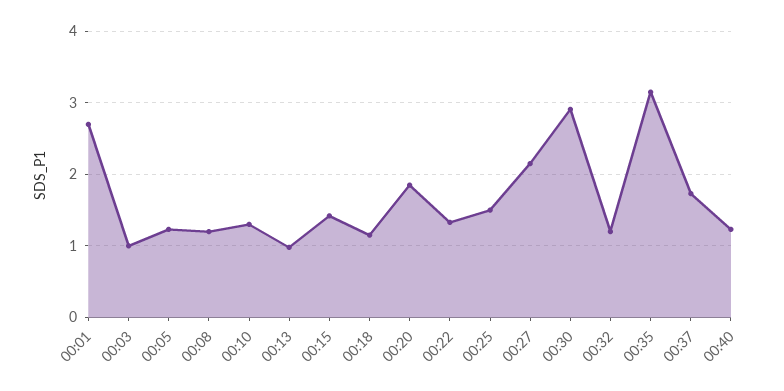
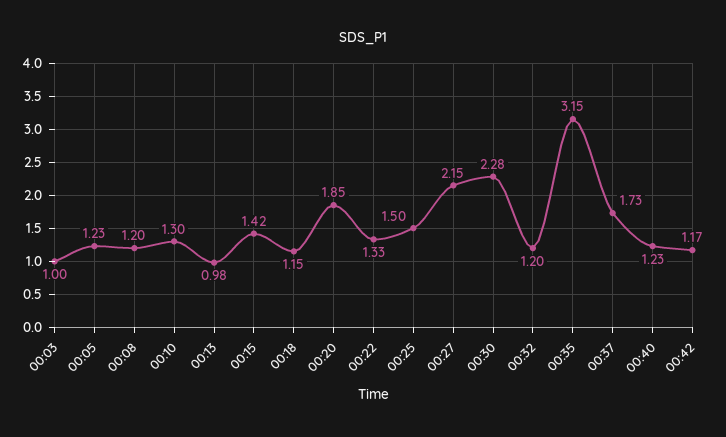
00:01: 2.7 -> none
00:30: 2.9 -> 2.28
00:42: none -> 1.17

